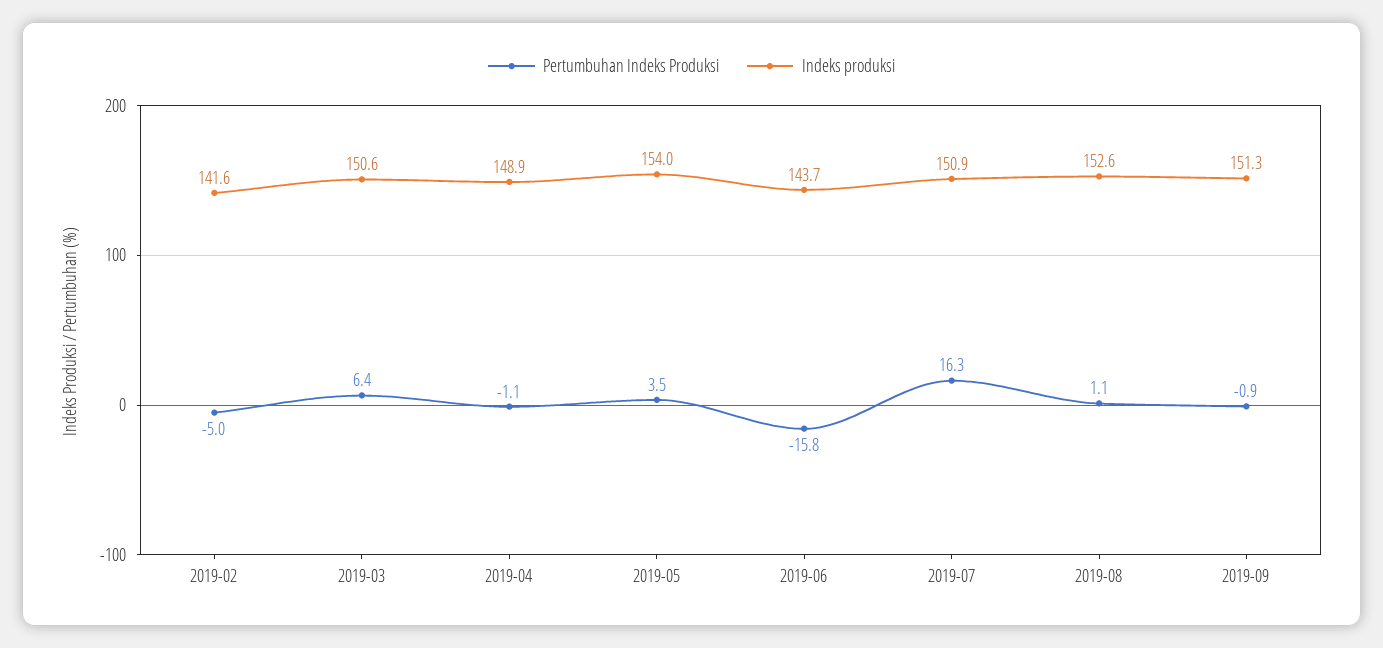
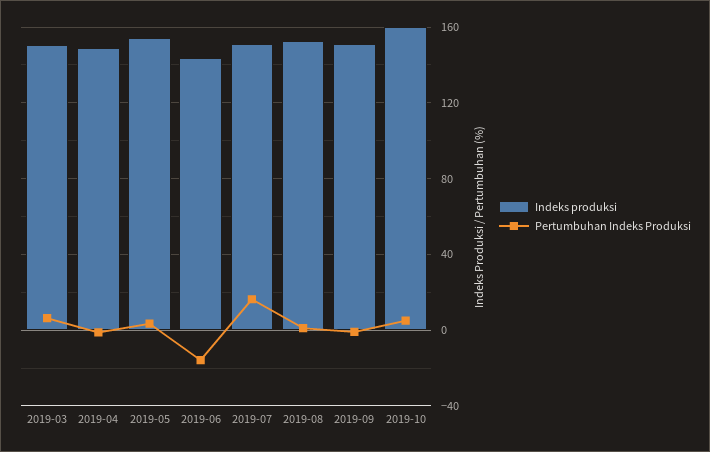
Pertumbuhan Indeks Produksi, 2019-02: -5 -> none
Indeks produksi, 2019-02: 141.6 -> none
Indeks produksi, 2019-10: none -> 160
Pertumbuhan Indeks Produksi, 2019-10: none -> 5

